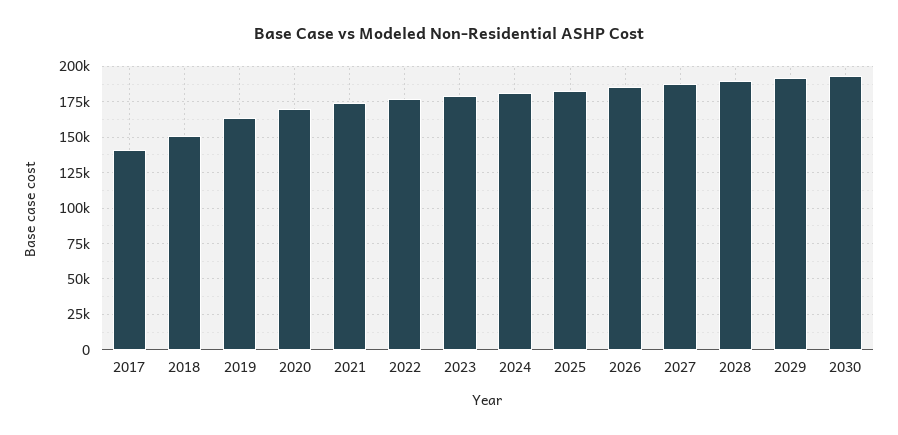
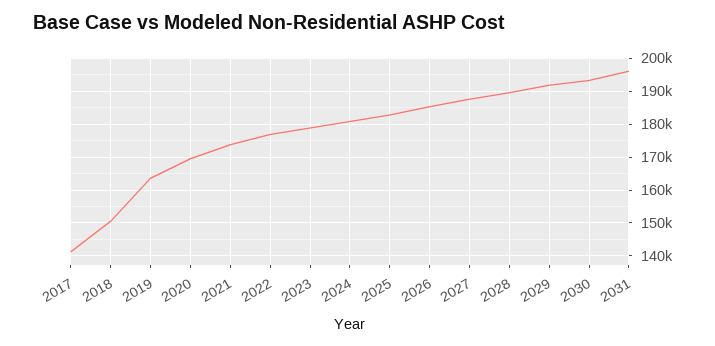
2031: none -> 196000

